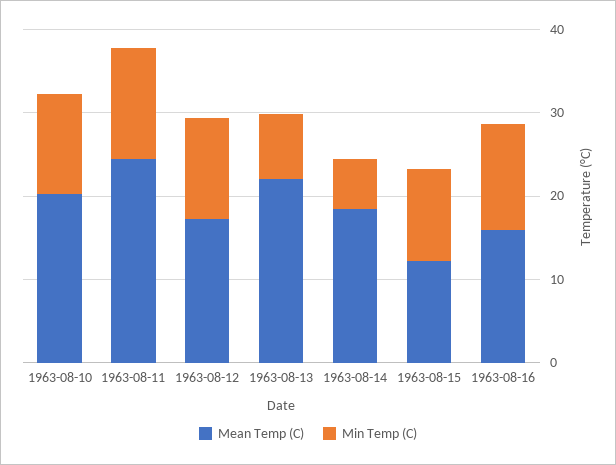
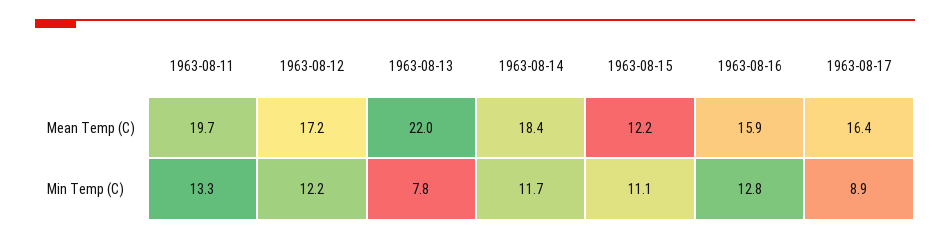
Mean Temp (C), 1963-08-10: 20 -> none
Min Temp (C), 1963-08-10: 12 -> none
Mean Temp (C), 1963-08-11: 24 -> 19.7
Min Temp (C), 1963-08-14: 6 -> 11.7
Mean Temp (C), 1963-08-17: none -> 16.4
Min Temp (C), 1963-08-17: none -> 8.9

